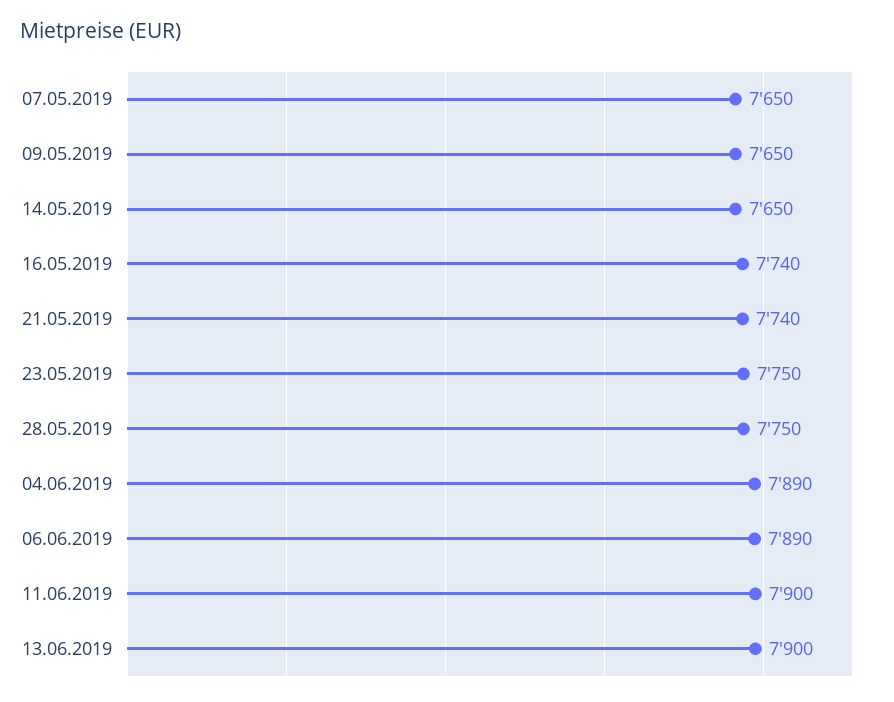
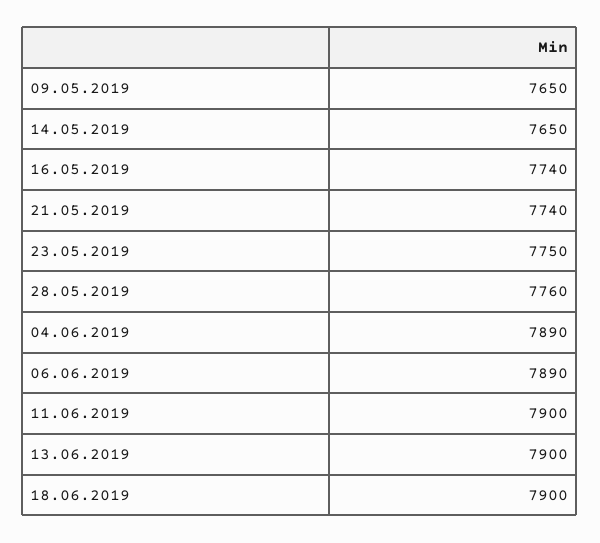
07.05.2019: 7650 -> none
28.05.2019: 7750 -> 7760
18.06.2019: none -> 7900

